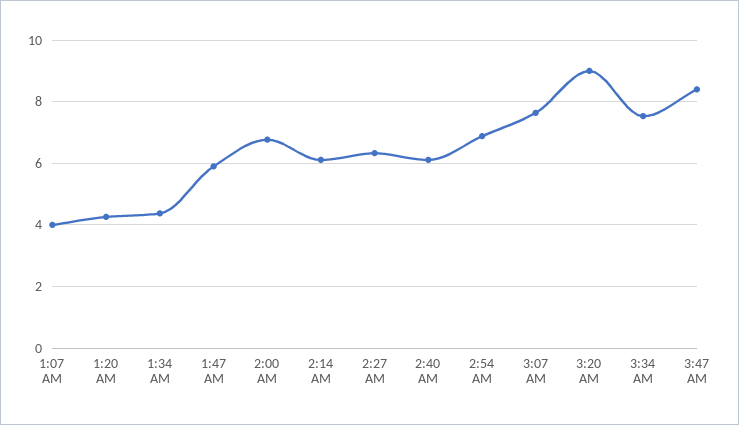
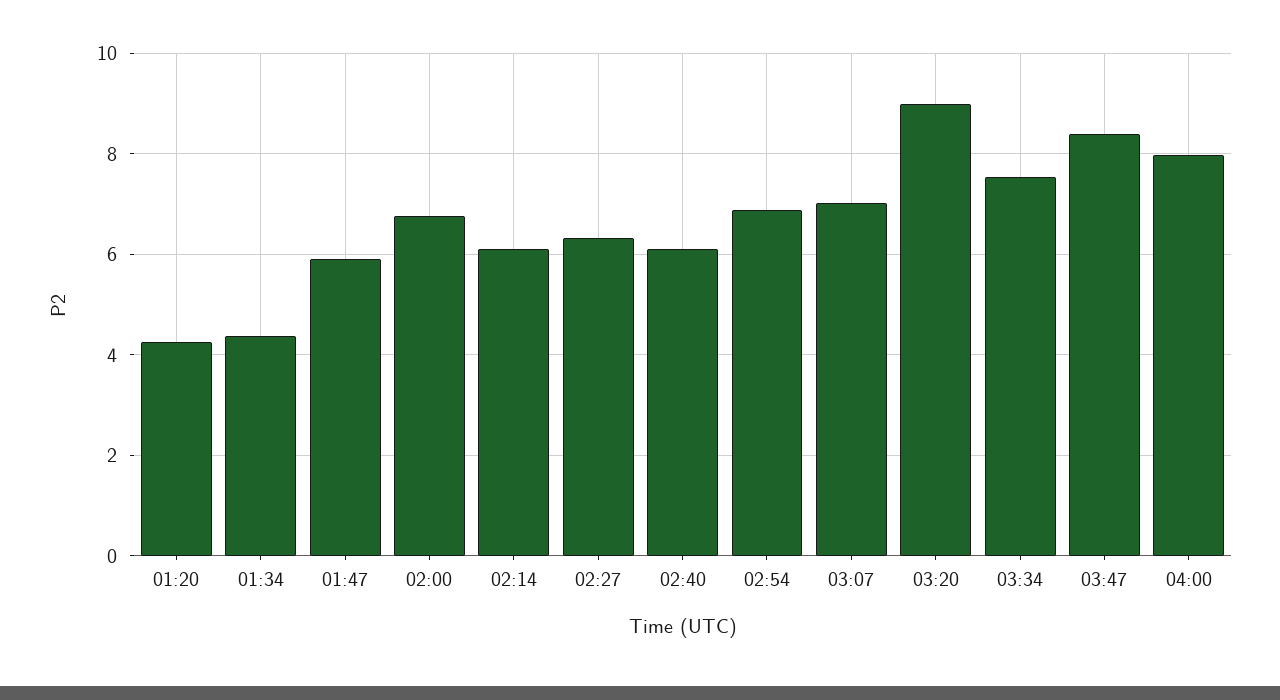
1:07 AM: 4 -> none
3:07 AM: 7.6 -> 7
04:00: none -> 8

